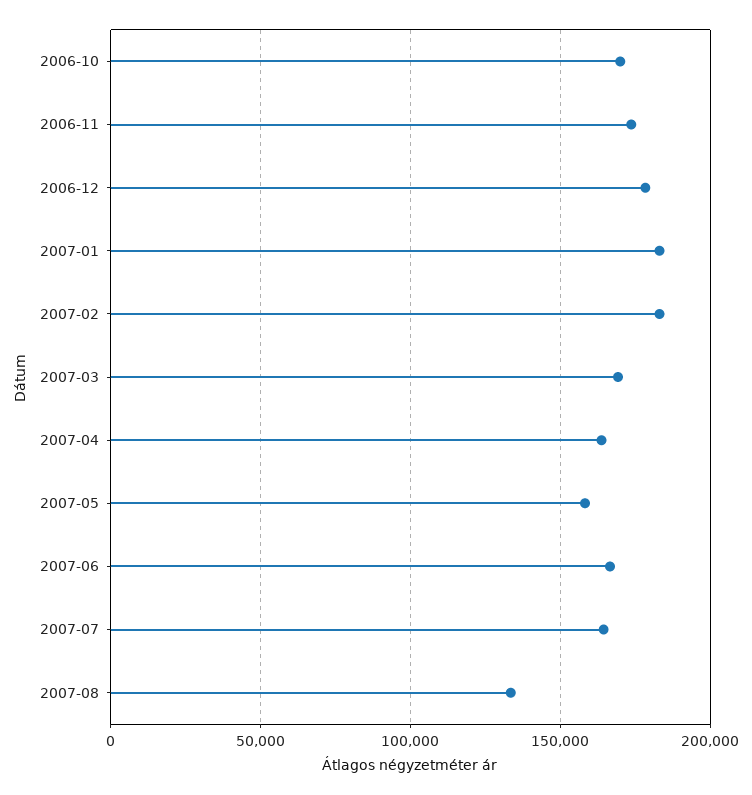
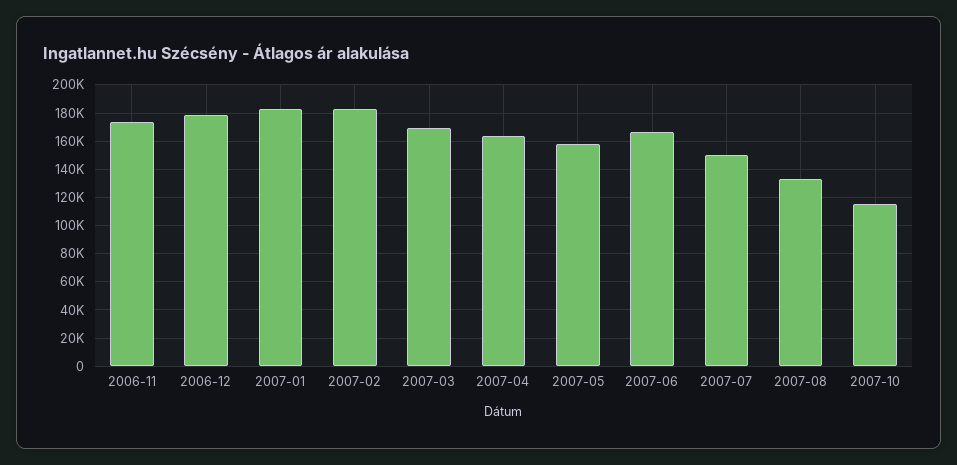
2006-10: 170000 -> none
2007-07: 165000 -> 150000
2007-10: none -> 115000

